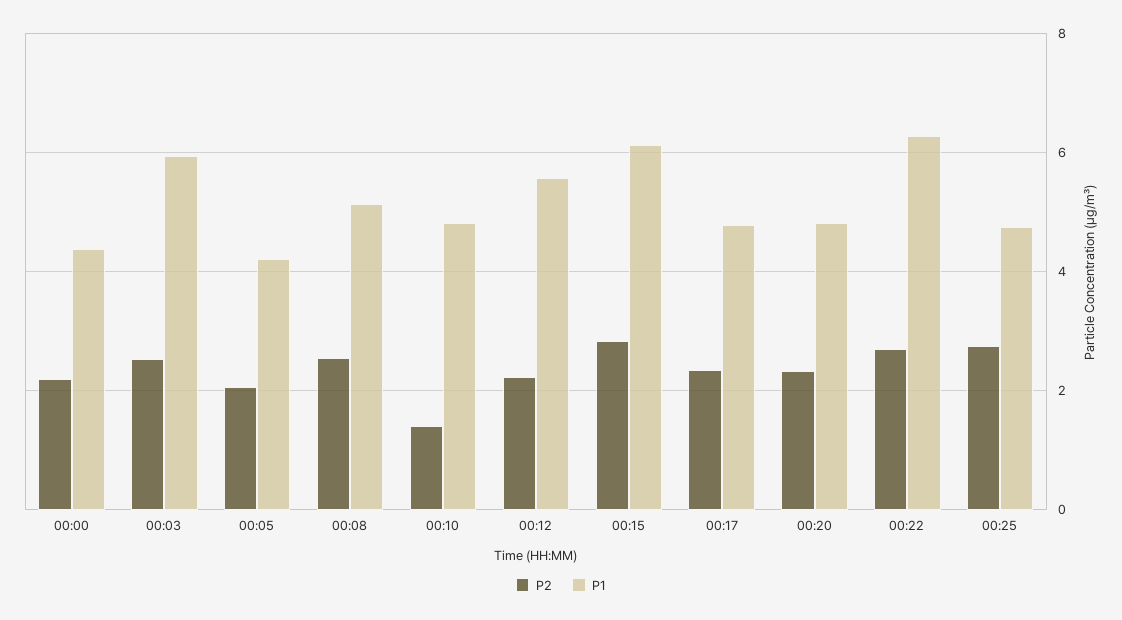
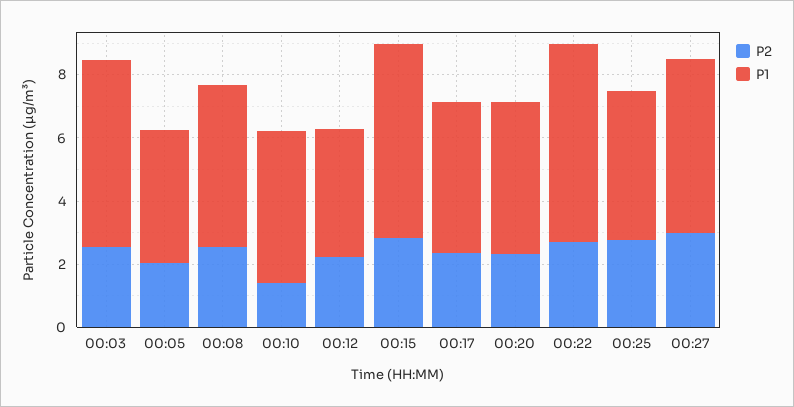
P2, 00:00: 2.2 -> none
P1, 00:00: 4.4 -> none
P1, 00:12: 5.6 -> 4
P2, 00:27: none -> 3
P1, 00:27: none -> 5.5

